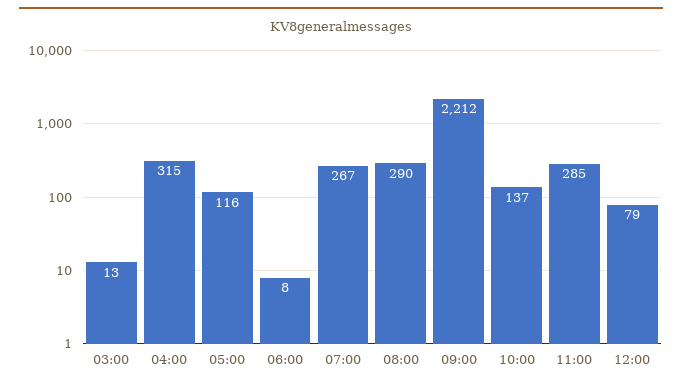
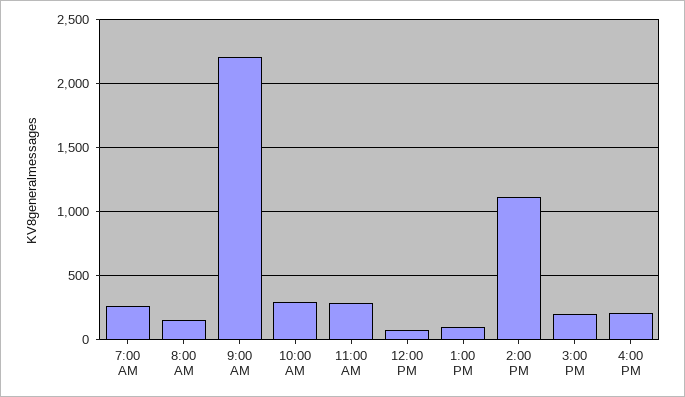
03:00: 13 -> none
04:00: 315 -> none
05:00: 116 -> none
06:00: 8 -> none
08:00: 290 -> 150
10:00: 137 -> 300
1:00 PM: none -> 100
2:00 PM: none -> 1100
3:00 PM: none -> 200
4:00 PM: none -> 200

